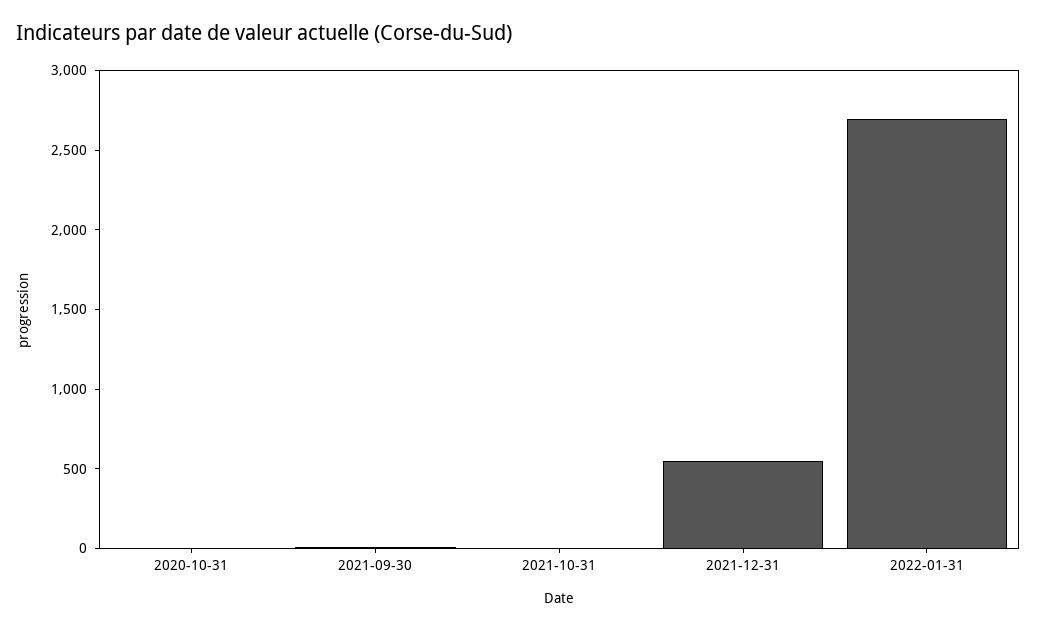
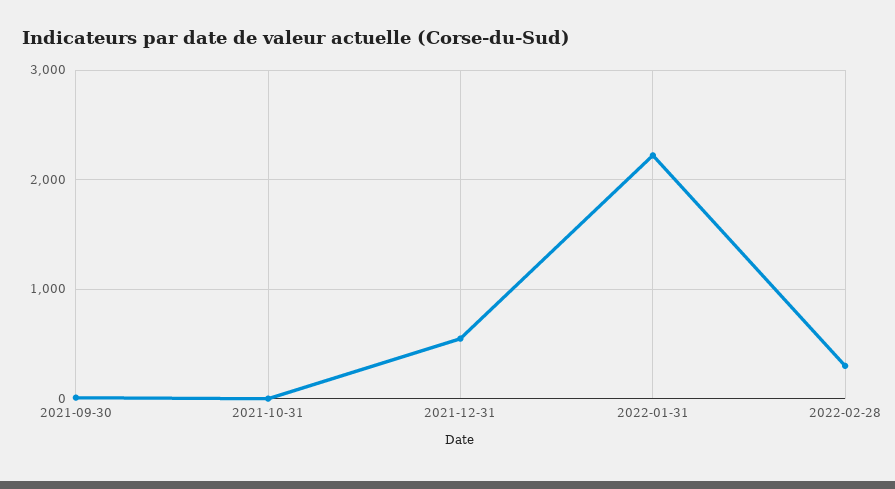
2020-10-31: 0 -> none
2022-01-31: 2700 -> 2200
2022-02-28: none -> 300

